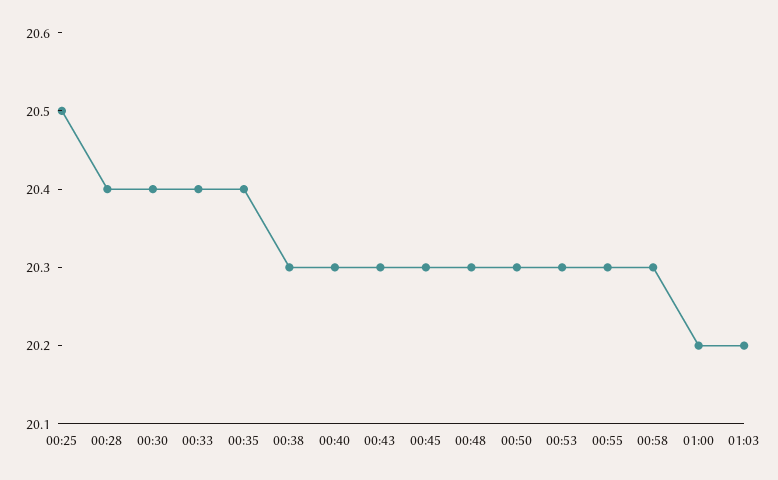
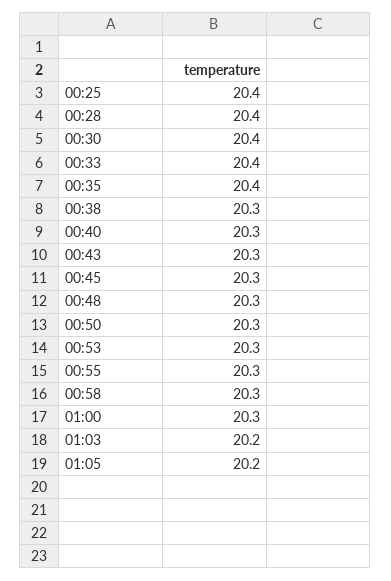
00:25: 20.5 -> 20.4
01:00: 20.2 -> 20.3
01:05: none -> 20.2

